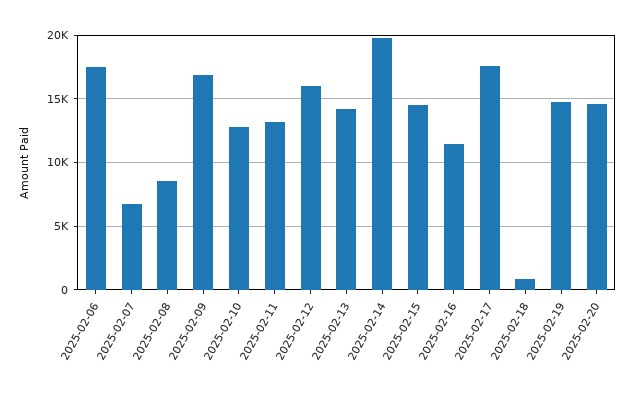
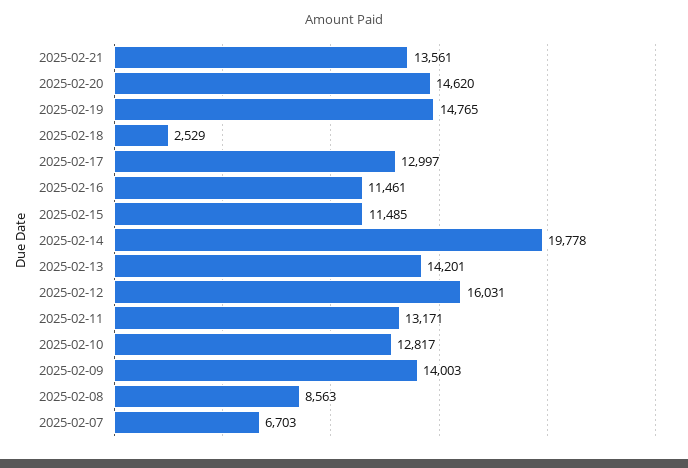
2025-02-06: 17500 -> none
2025-02-09: 17000 -> 14003
2025-02-15: 14500 -> 11485
2025-02-17: 17500 -> 12997
2025-02-18: 1000 -> 2529
2025-02-21: none -> 13561

